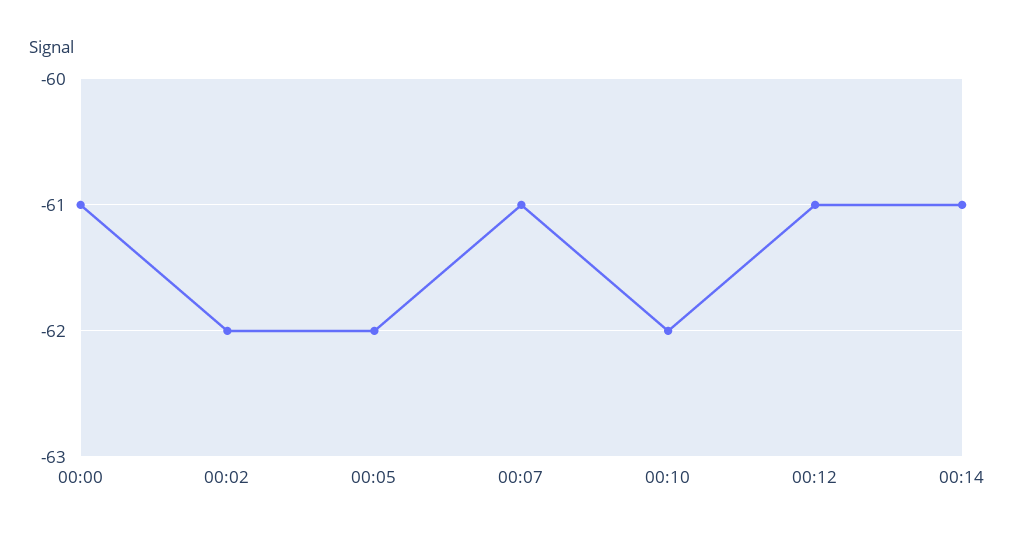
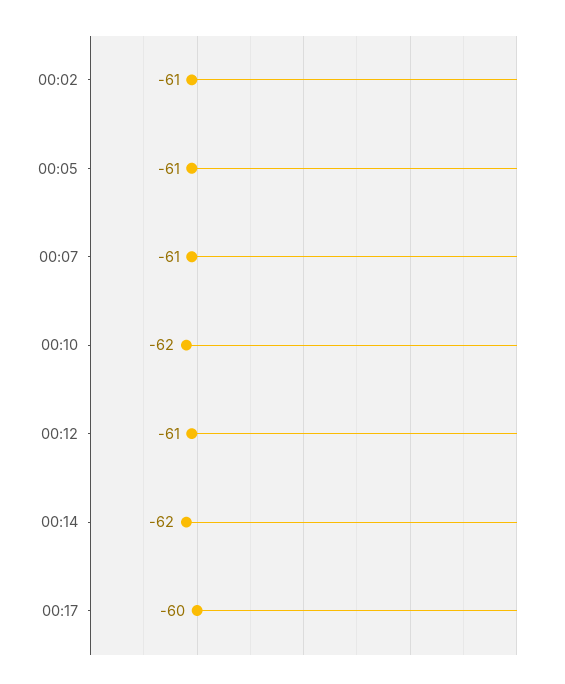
00:00: -61 -> none
00:02: -62 -> -61
00:05: -62 -> -61
00:14: -61 -> -62
00:17: none -> -60

